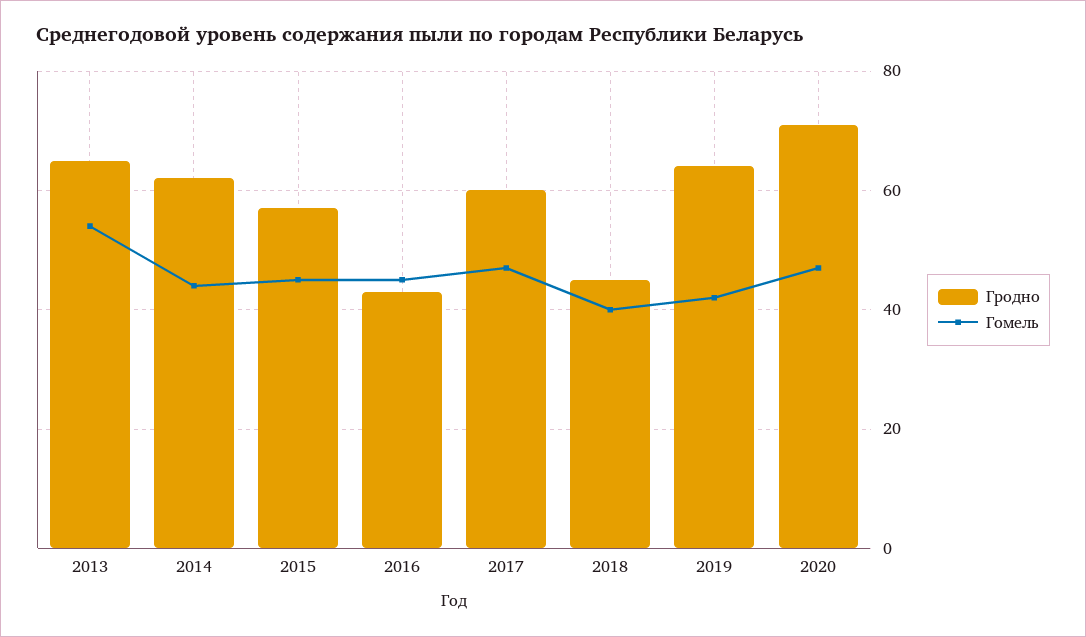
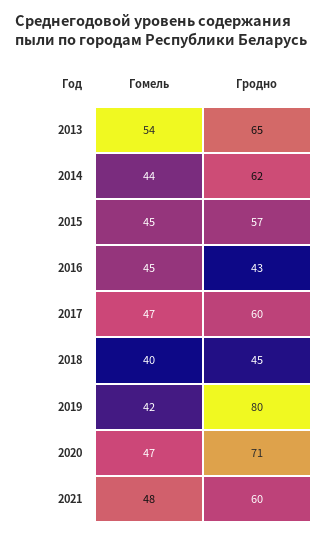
Гродно, 2019: 65 -> 80
Гомель, 2021: none -> 48
Гродно, 2021: none -> 60

